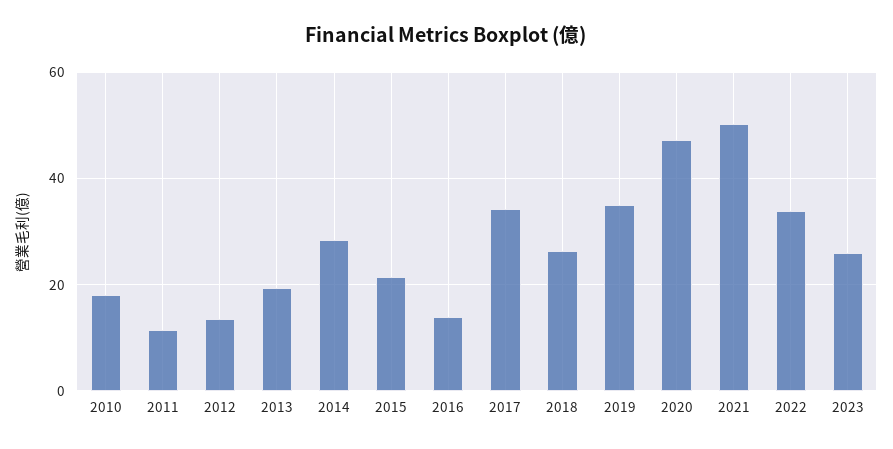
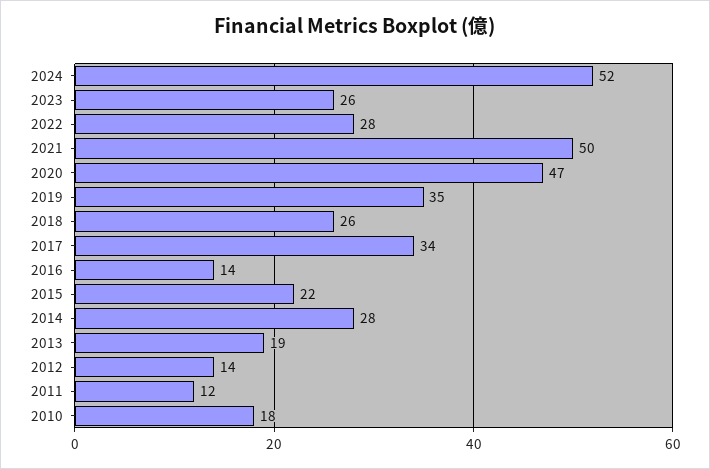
2022: 34 -> 28
2024: none -> 52

